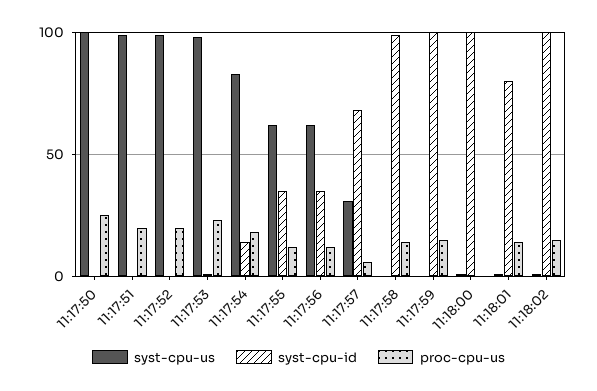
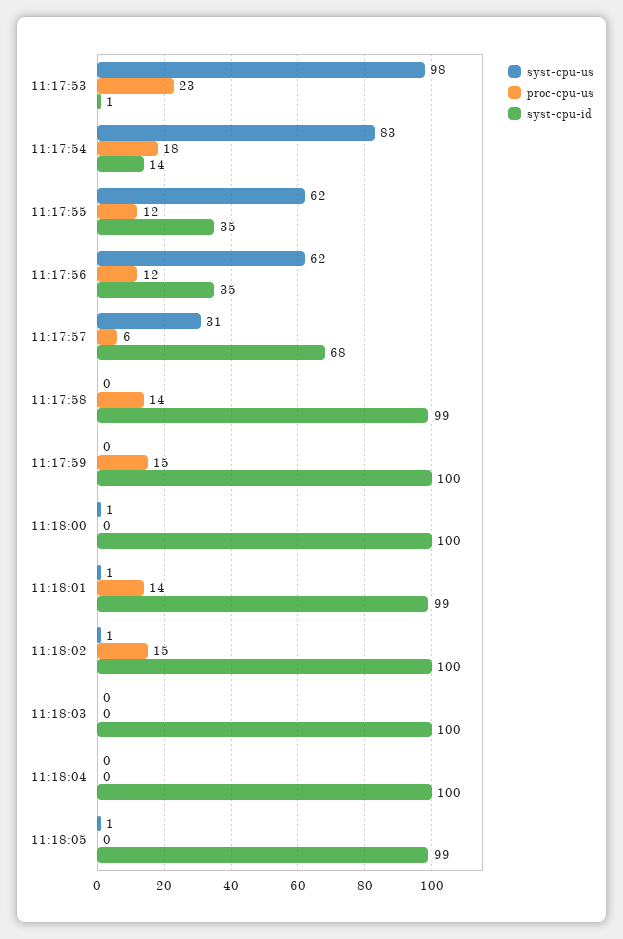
syst-cpu-us, 11:17:50: 100 -> none
syst-cpu-id, 11:17:50: 0 -> none
proc-cpu-us, 11:17:50: 25 -> none
syst-cpu-us, 11:17:51: 100 -> none
syst-cpu-id, 11:17:51: 0 -> none
proc-cpu-us, 11:17:51: 20 -> none
syst-cpu-us, 11:17:52: 100 -> none
syst-cpu-id, 11:17:52: 0 -> none
proc-cpu-us, 11:17:52: 20 -> none
syst-cpu-id, 11:18:01: 80 -> 99
syst-cpu-us, 11:18:03: none -> 0
proc-cpu-us, 11:18:03: none -> 0
syst-cpu-id, 11:18:03: none -> 100
syst-cpu-us, 11:18:04: none -> 0
proc-cpu-us, 11:18:04: none -> 0
syst-cpu-id, 11:18:04: none -> 100
syst-cpu-us, 11:18:05: none -> 1
proc-cpu-us, 11:18:05: none -> 0
syst-cpu-id, 11:18:05: none -> 99

